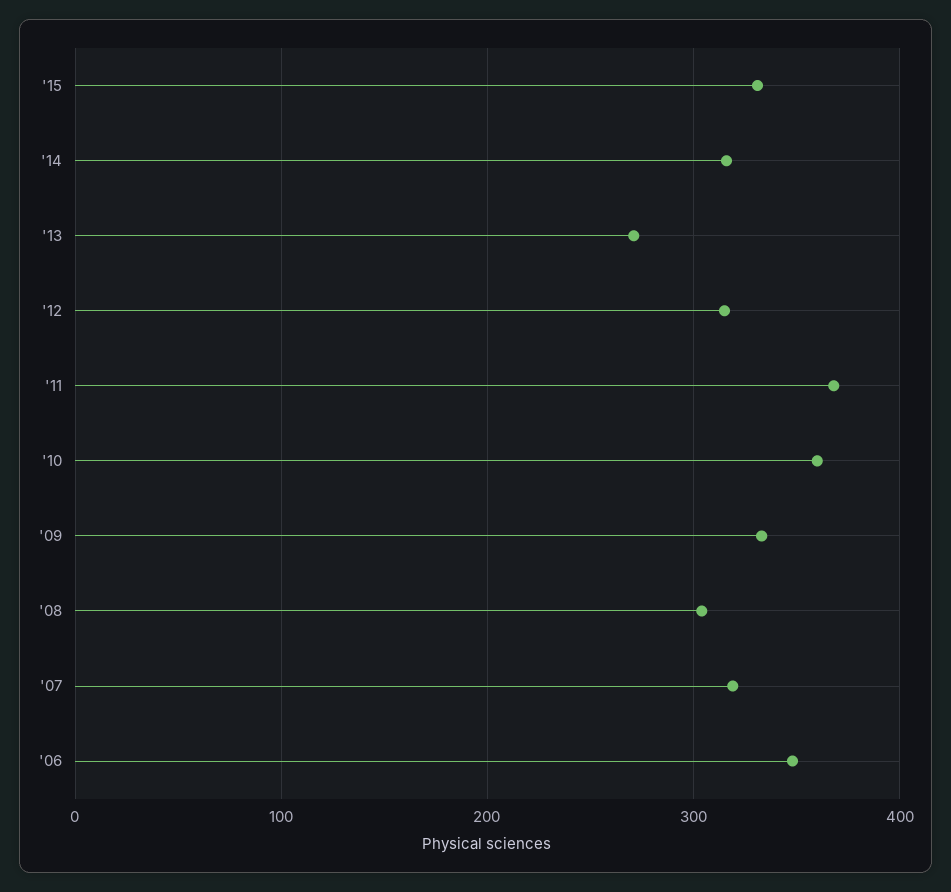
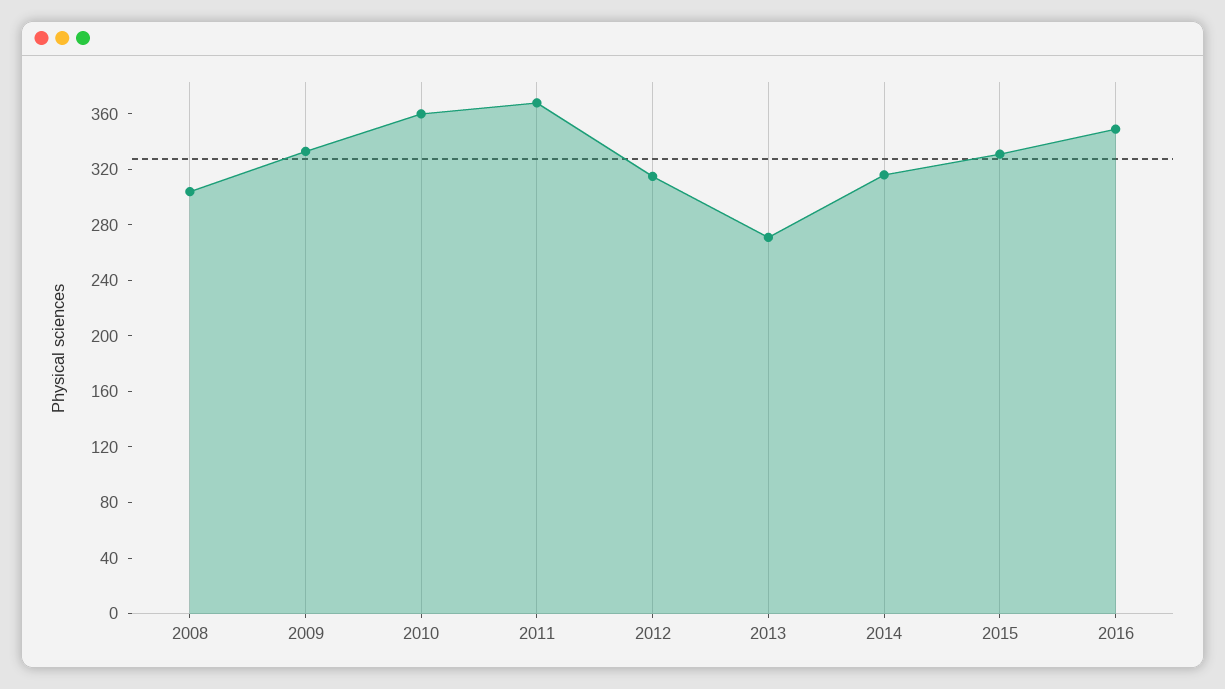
'07: 320 -> none
'06: 350 -> none
2016: none -> 350

